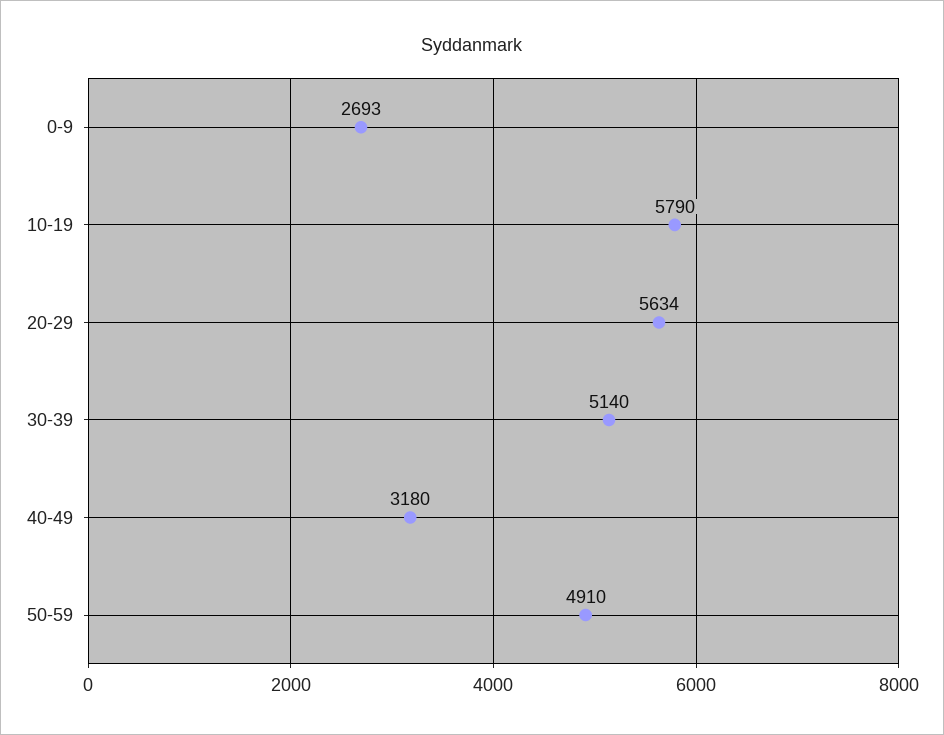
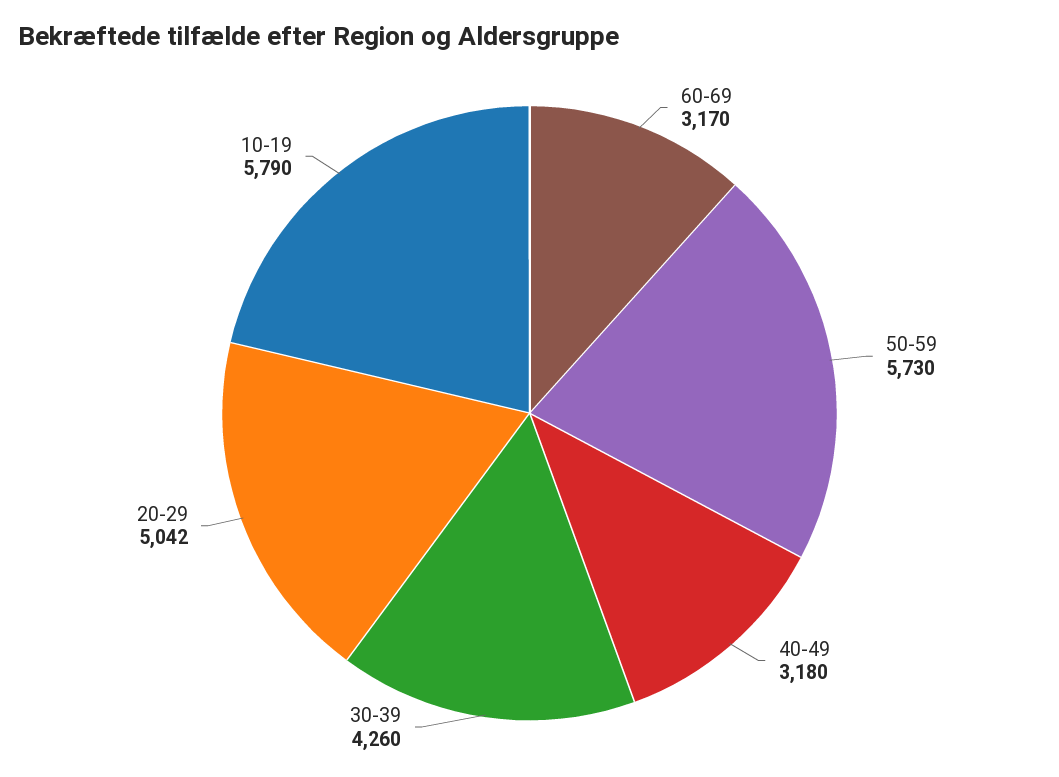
0-9: 2693 -> none
20-29: 5634 -> 5042
30-39: 5140 -> 4260
50-59: 4910 -> 5730
60-69: none -> 3170

